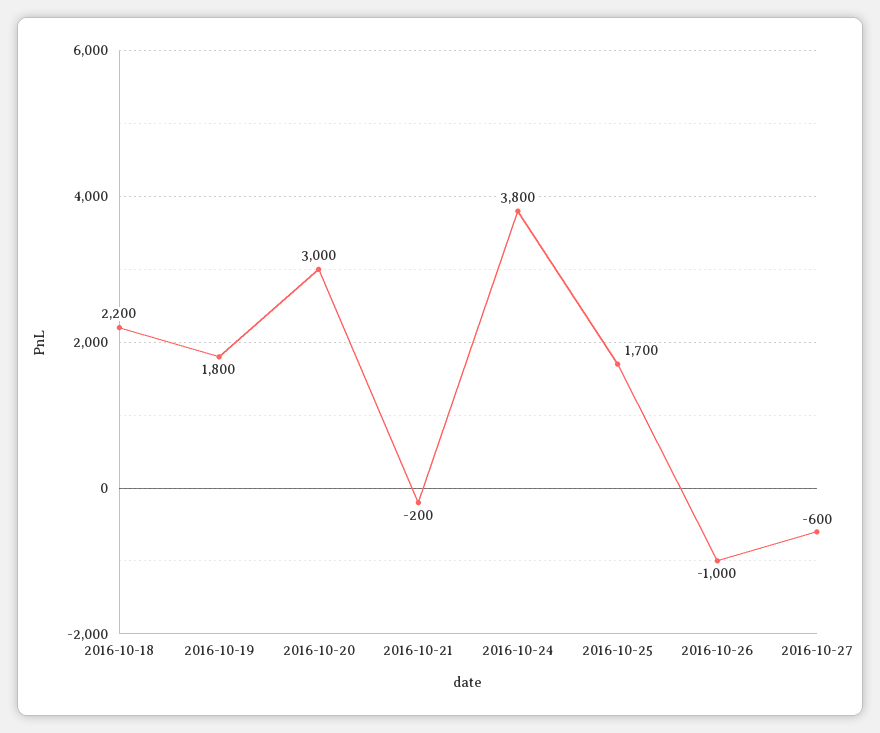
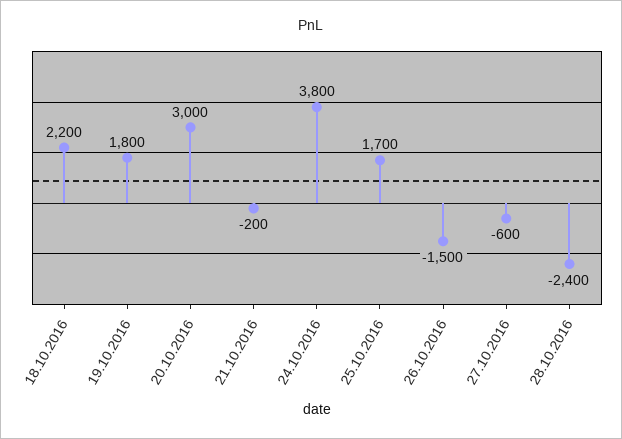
2016-10-26: -1000 -> -1500
28.10.2016: none -> -2400

